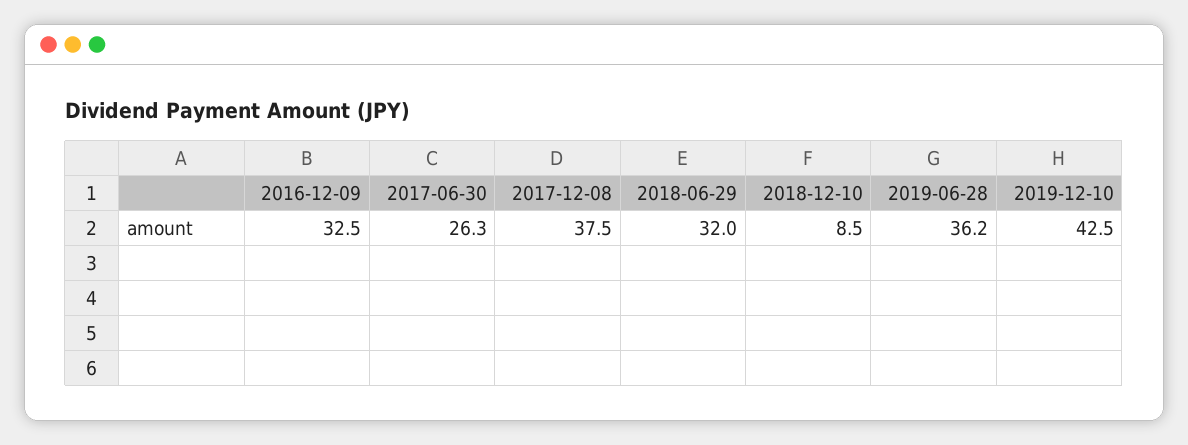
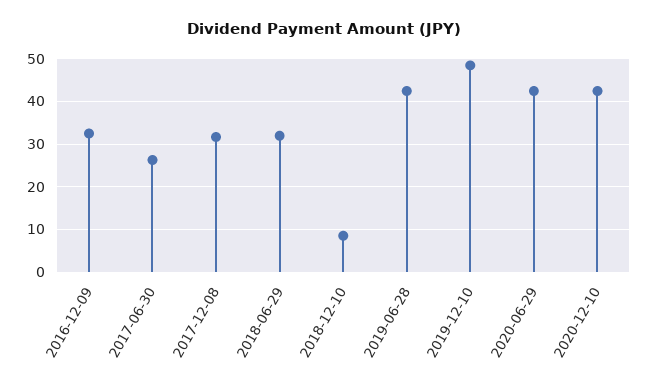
2017-12-08: 37.5 -> 32
2019-06-28: 36.2 -> 42
2019-12-10: 42.5 -> 48
2020-06-29: none -> 42
2020-12-10: none -> 42

